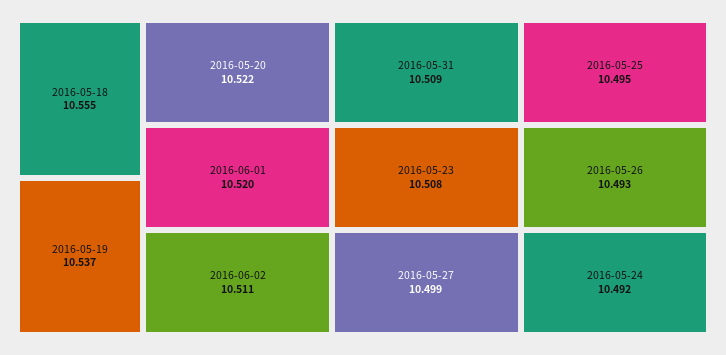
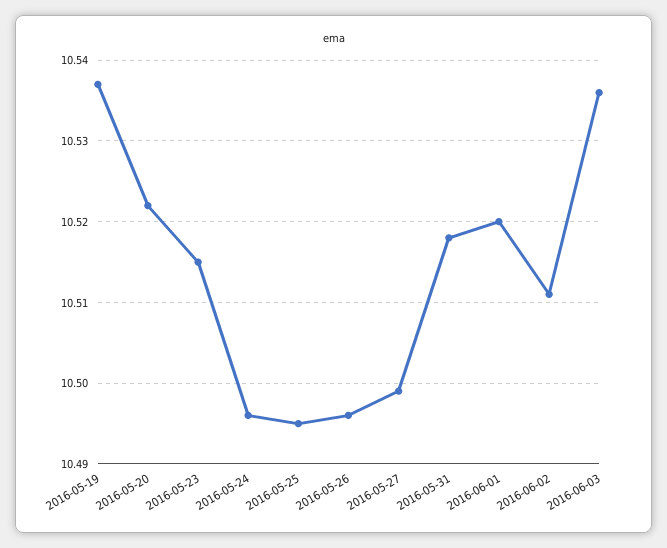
2016-05-18: 10.555 -> none
2016-05-31: 10.509 -> 10.518
2016-05-23: 10.508 -> 10.515
2016-05-26: 10.493 -> 10.496
2016-05-24: 10.492 -> 10.496
2016-06-03: none -> 10.536

